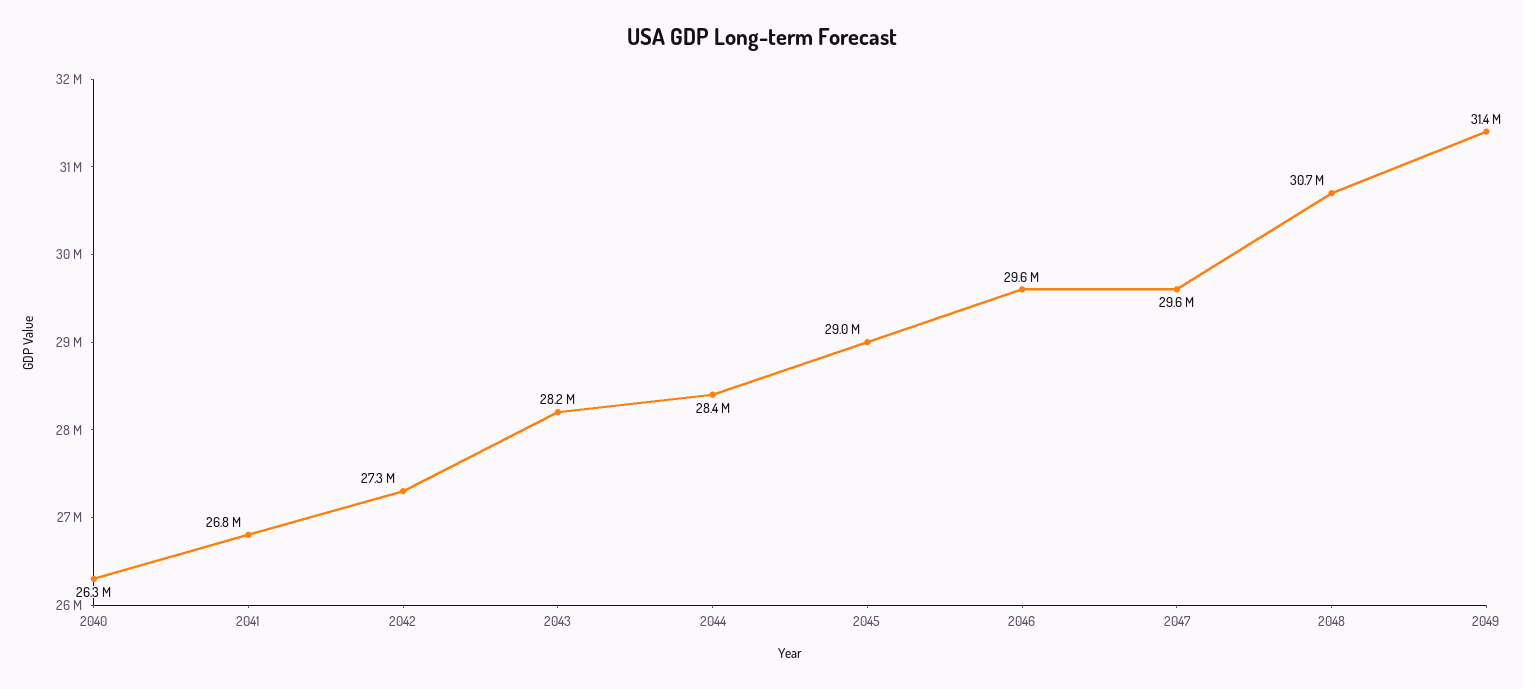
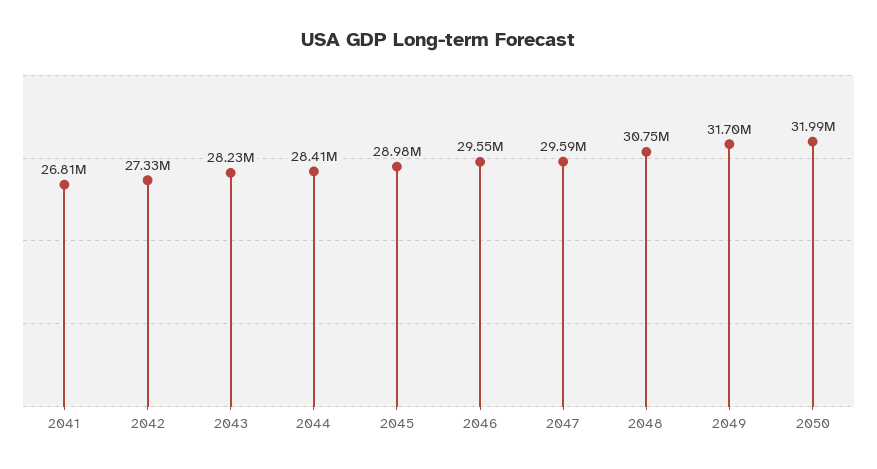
2040: 26300000 -> none
2049: 31400000 -> 31700000
2050: none -> 31990000

